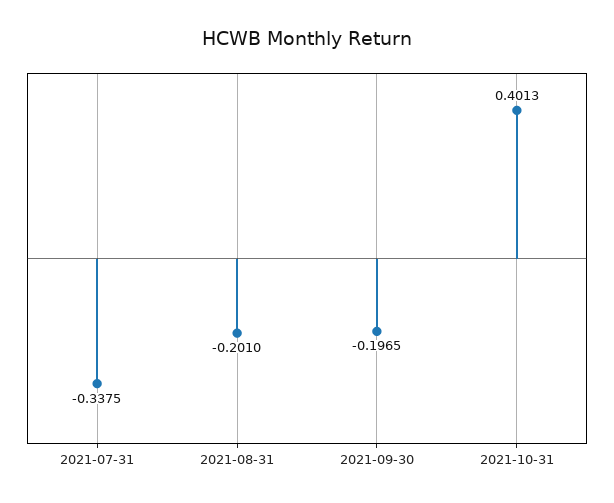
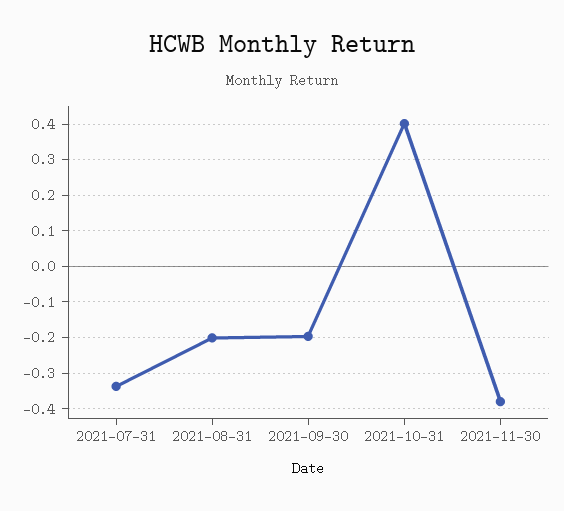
2021-11-30: none -> -0.38

